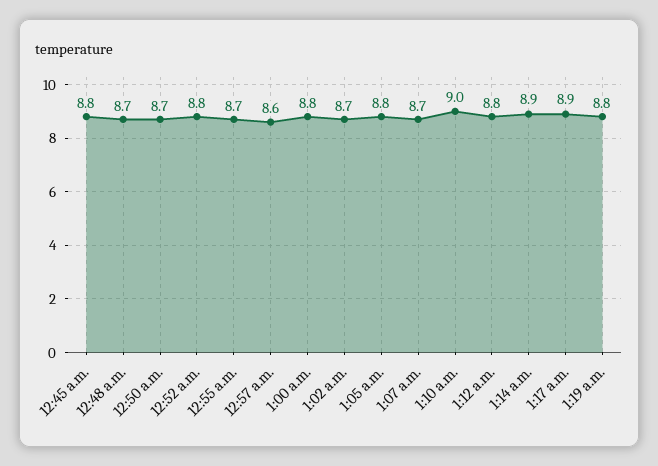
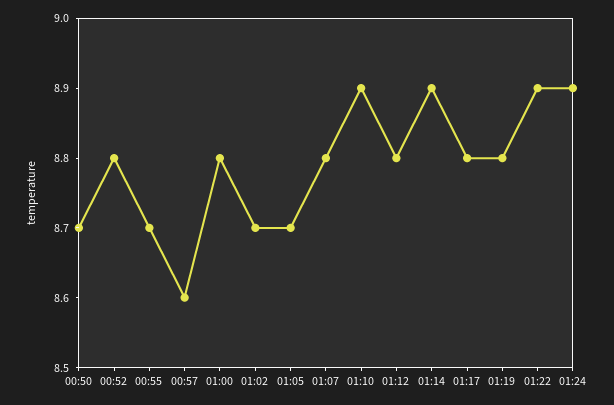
12:45 a.m.: 8.8 -> none
12:48 a.m.: 8.7 -> none
1:05 a.m.: 8.8 -> 8.7
1:07 a.m.: 8.7 -> 8.8
1:10 a.m.: 9 -> 8.9
1:17 a.m.: 8.9 -> 8.8
01:22: none -> 8.9
01:24: none -> 8.9

